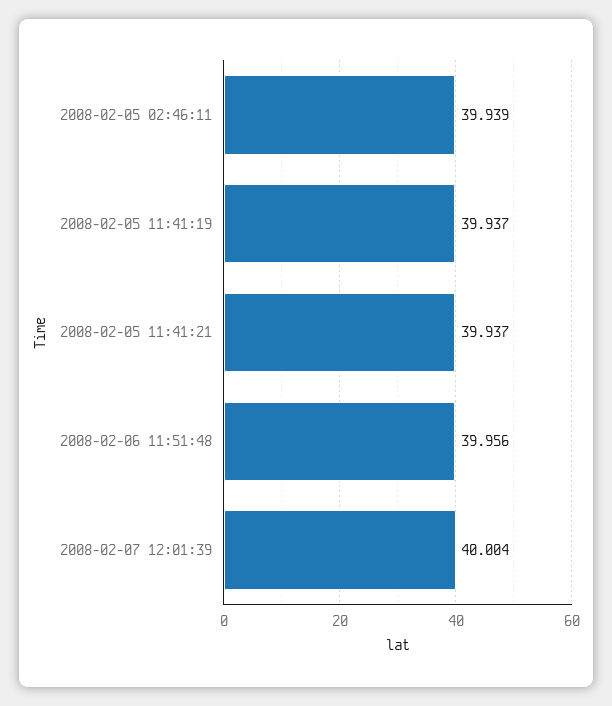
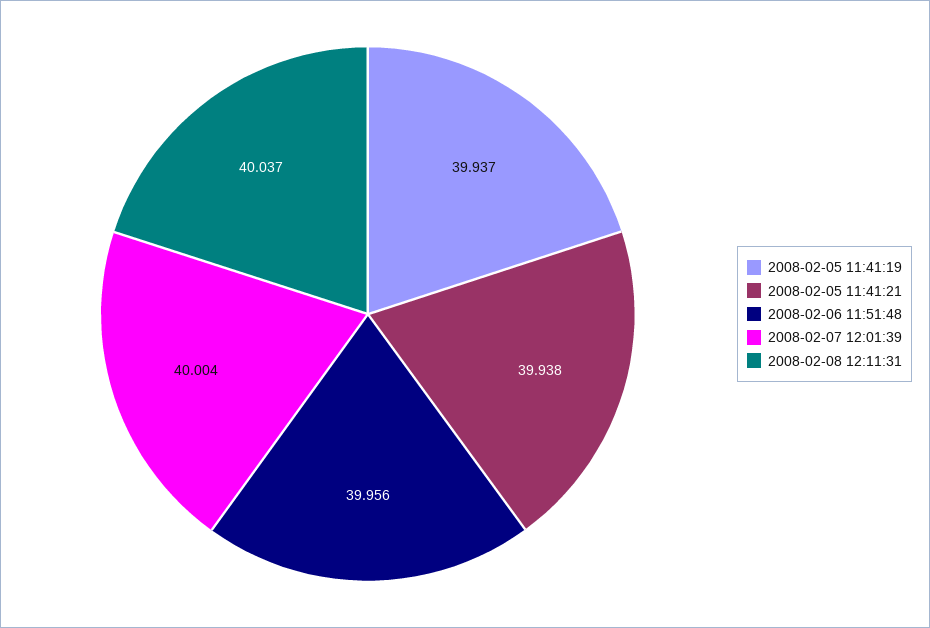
2008-02-05 02:46:11: 39.939 -> none
2008-02-05 11:41:21: 39.937 -> 39.938
2008-02-08 12:11:31: none -> 40.037

